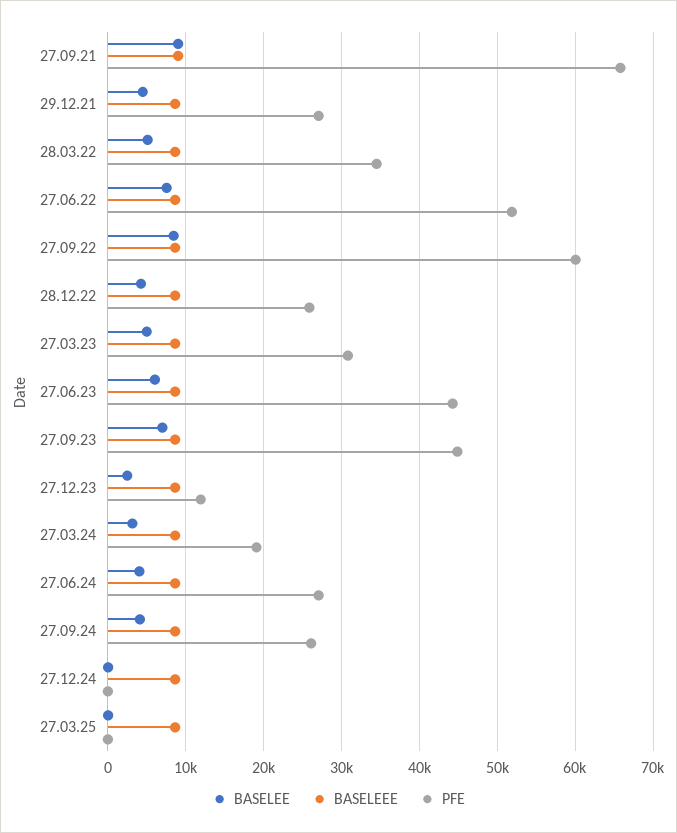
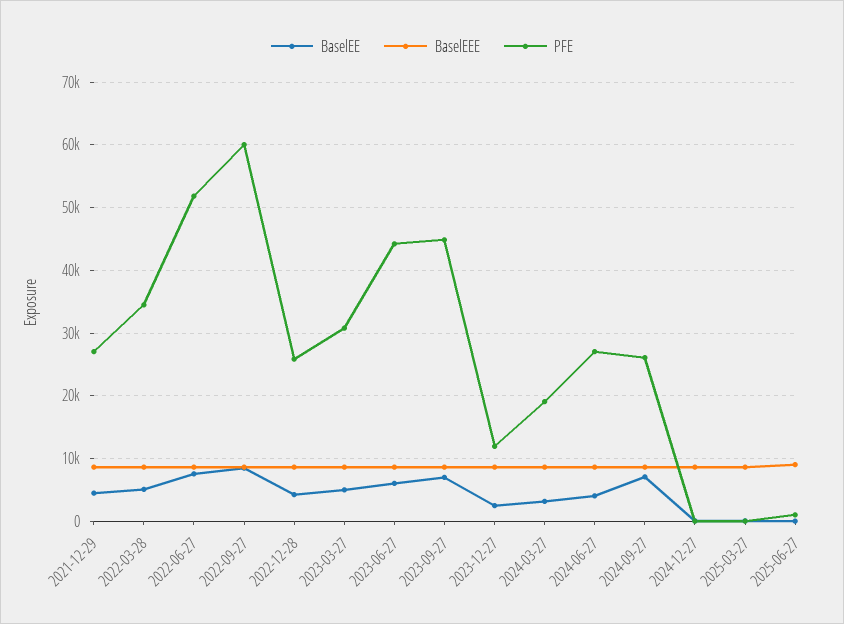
BASELEE, 27.09.21: 9000 -> none
BASELEEE, 27.09.21: 9000 -> none
PFE, 27.09.21: 66000 -> none
BASELEE, 27.09.24: 4000 -> 7000
BASELEE, 2025-06-27: none -> 0
BASELEEE, 2025-06-27: none -> 9000
PFE, 2025-06-27: none -> 1000

